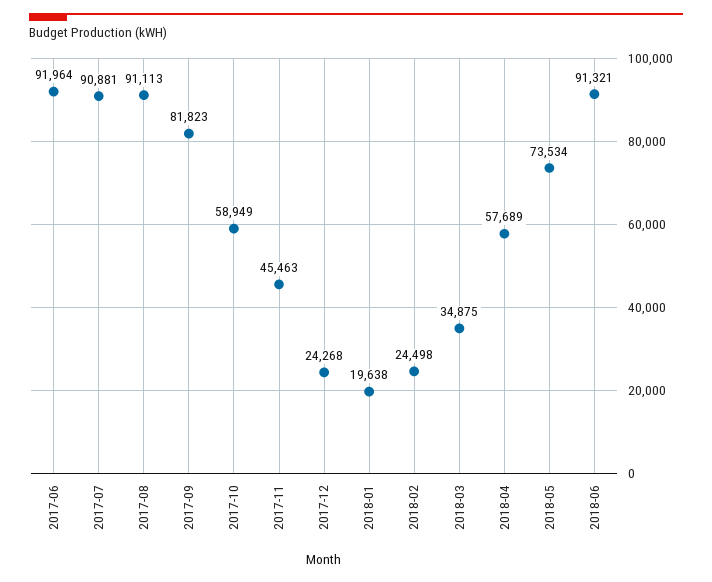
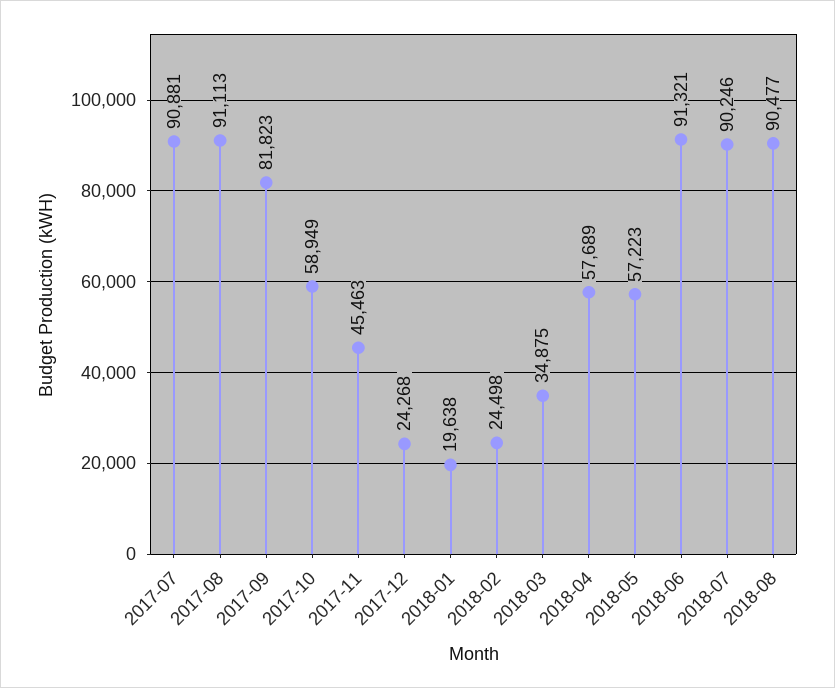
2017-06: 91964 -> none
2018-05: 73534 -> 57223
2018-07: none -> 90246
2018-08: none -> 90477

